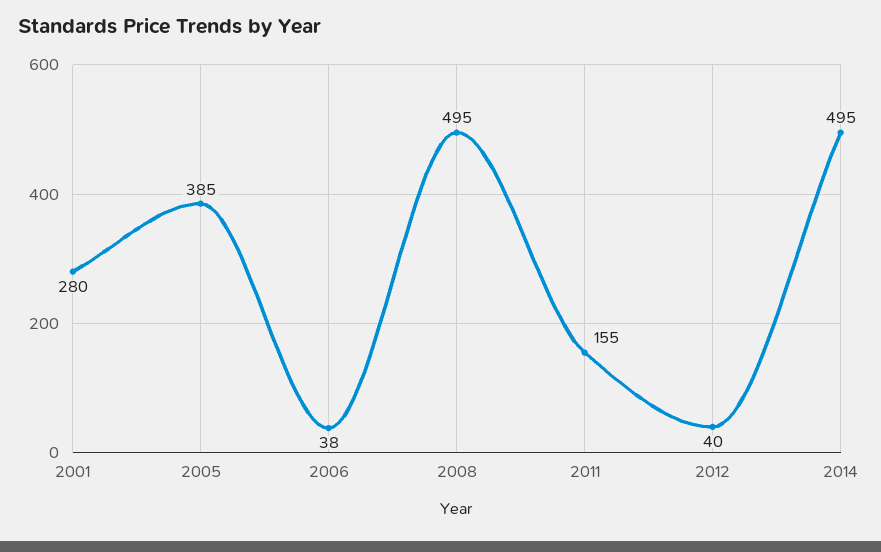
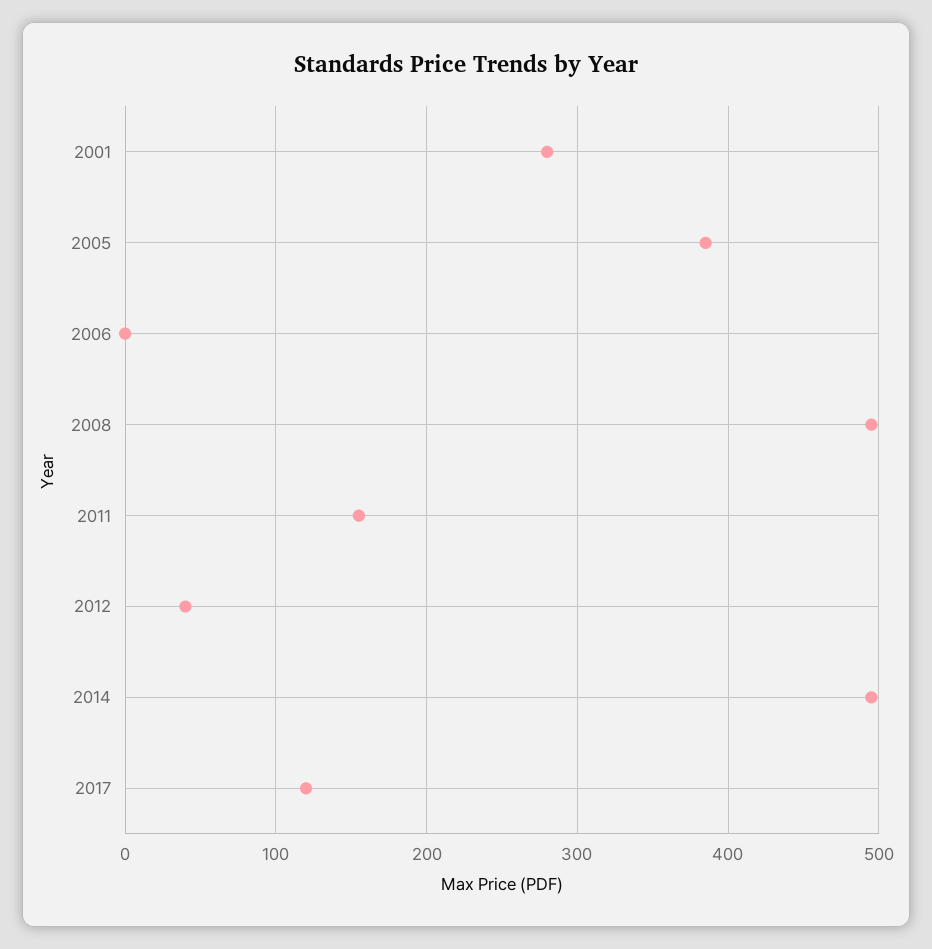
2006: 38 -> 0
2017: none -> 120

